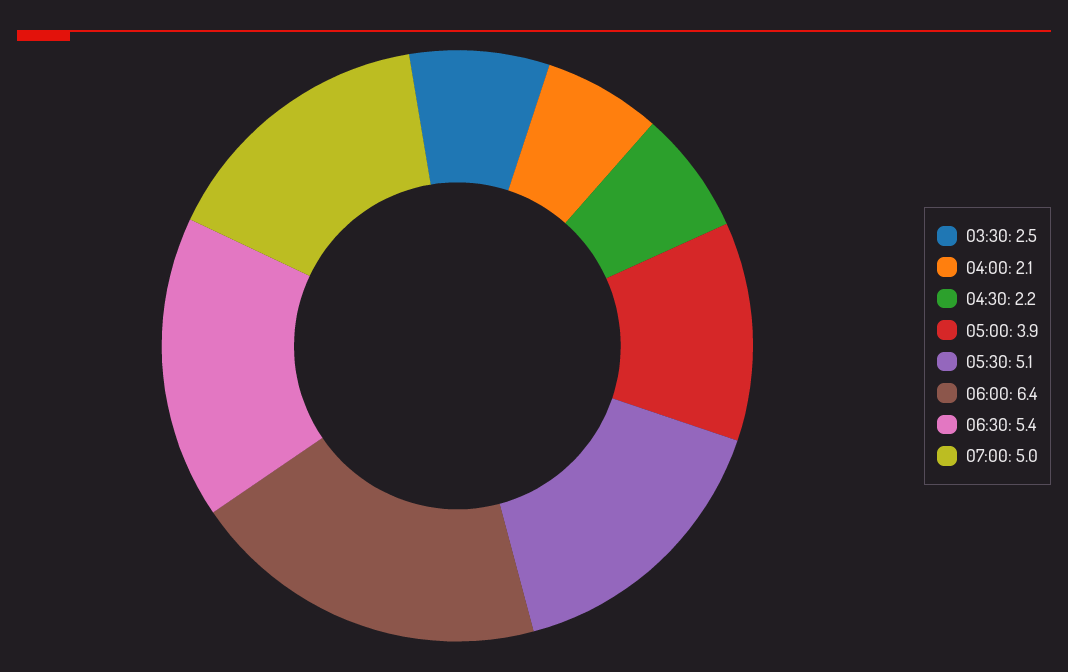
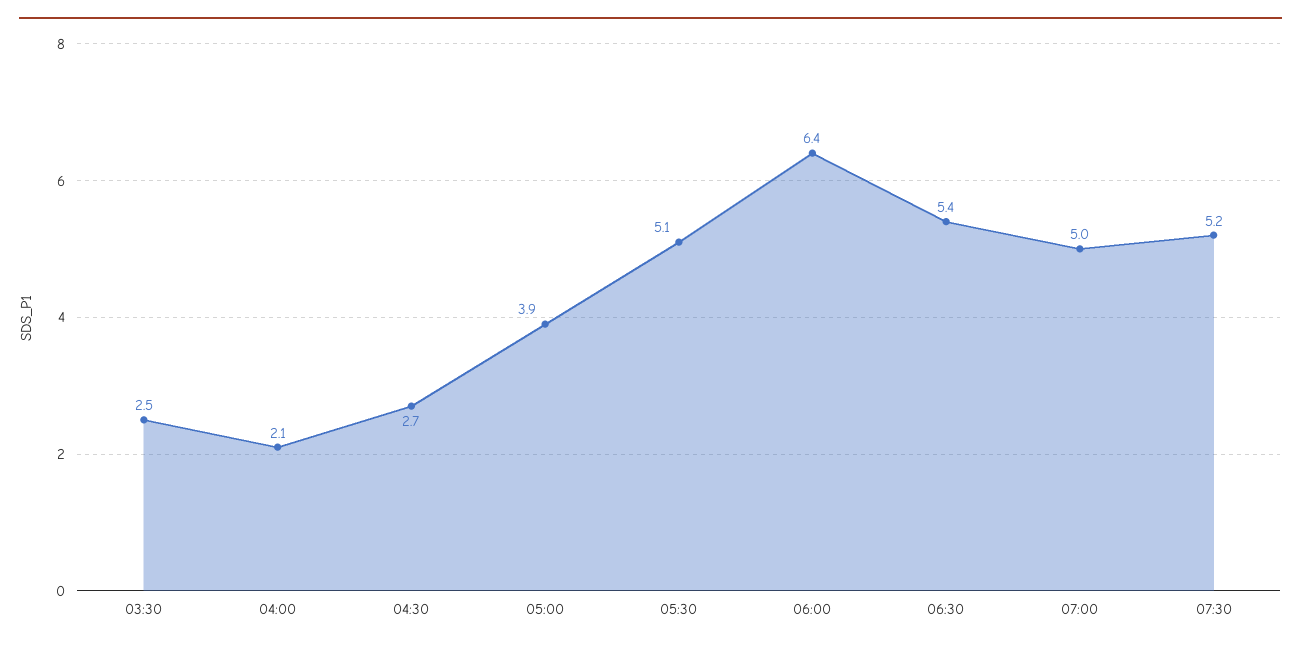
04:30: 2.2 -> 2.7
07:30: none -> 5.2

